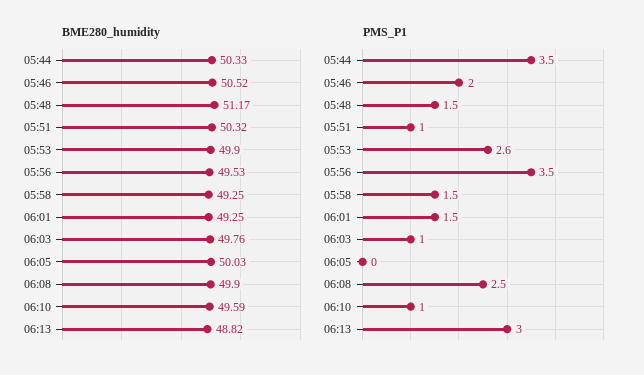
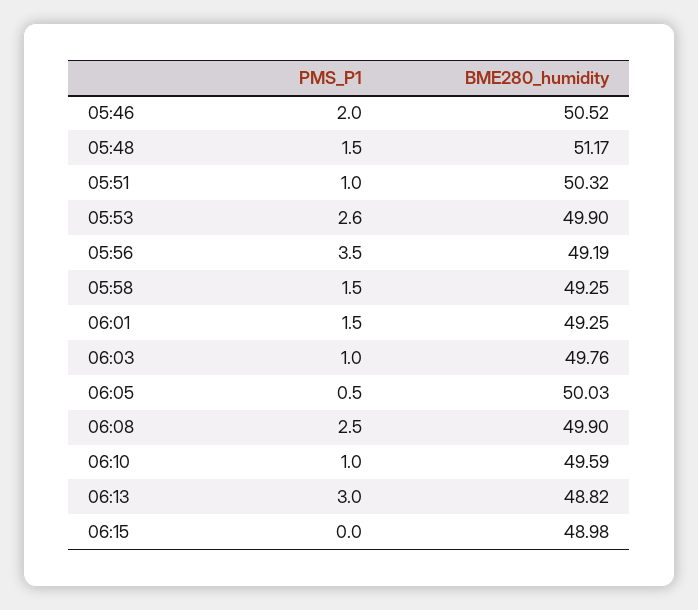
BME280_humidity, 05:44: 50.33 -> none
BME280_humidity, 05:56: 49.53 -> 49.19
PMS_P1, 05:44: 3.5 -> none
PMS_P1, 06:05: 0 -> 0.5
PMS_P1, 06:15: none -> 0
BME280_humidity, 06:15: none -> 48.98

